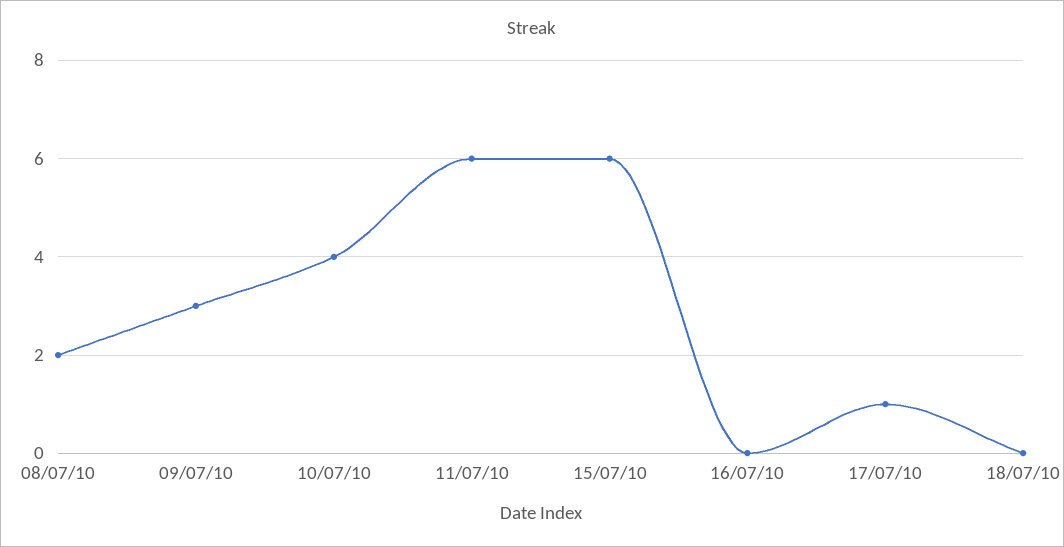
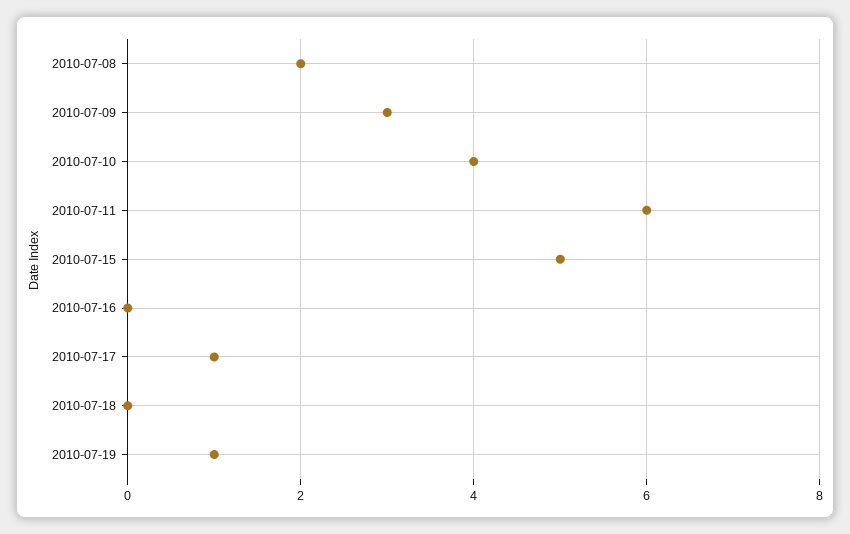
15/07/10: 6 -> 5
2010-07-19: none -> 1

